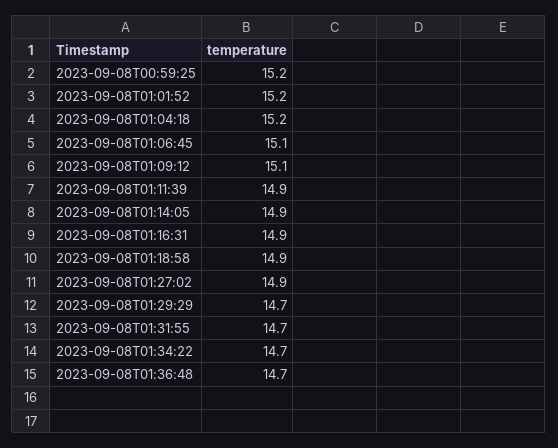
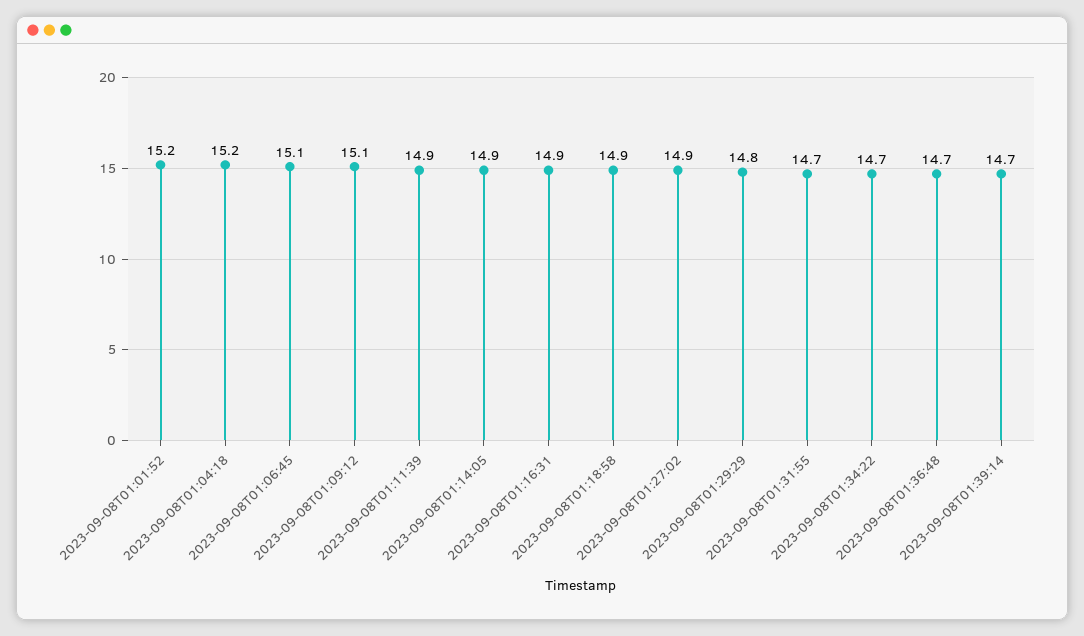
2023-09-08T00:59:25: 15.2 -> none
2023-09-08T01:29:29: 14.7 -> 14.8
2023-09-08T01:39:14: none -> 14.7

